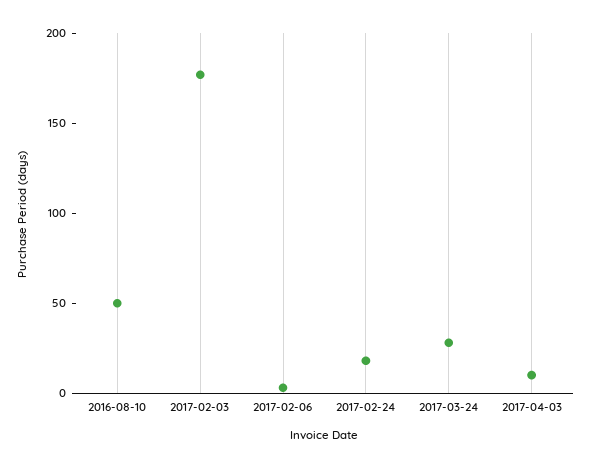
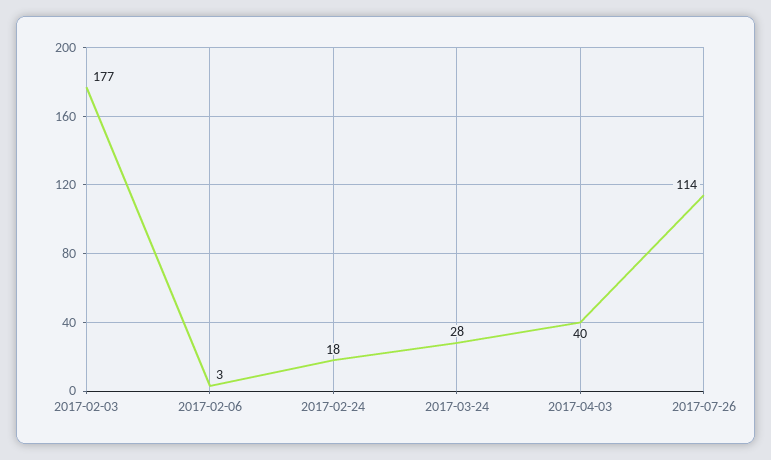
2016-08-10: 50 -> none
2017-04-03: 10 -> 40
2017-07-26: none -> 114

